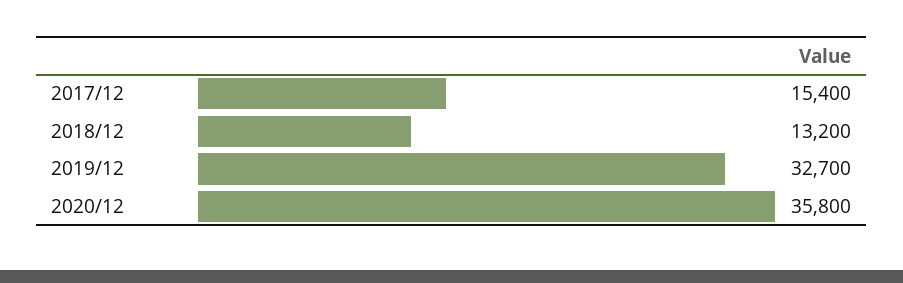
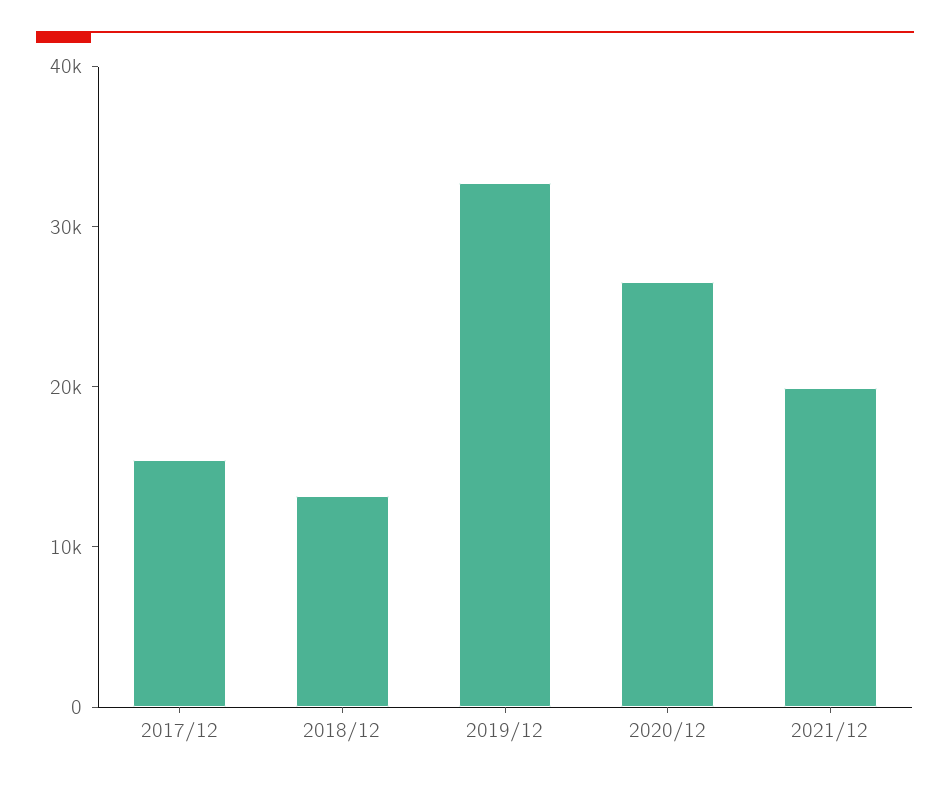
2020/12: 35800 -> 26000
2021/12: none -> 20000

